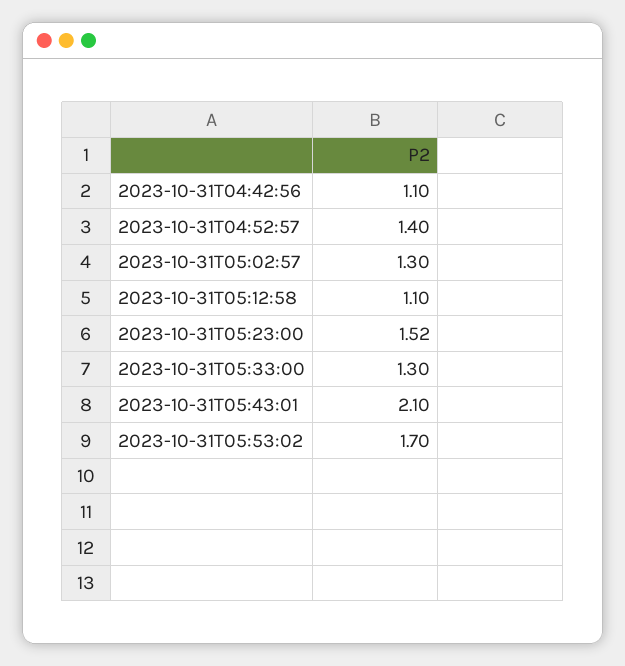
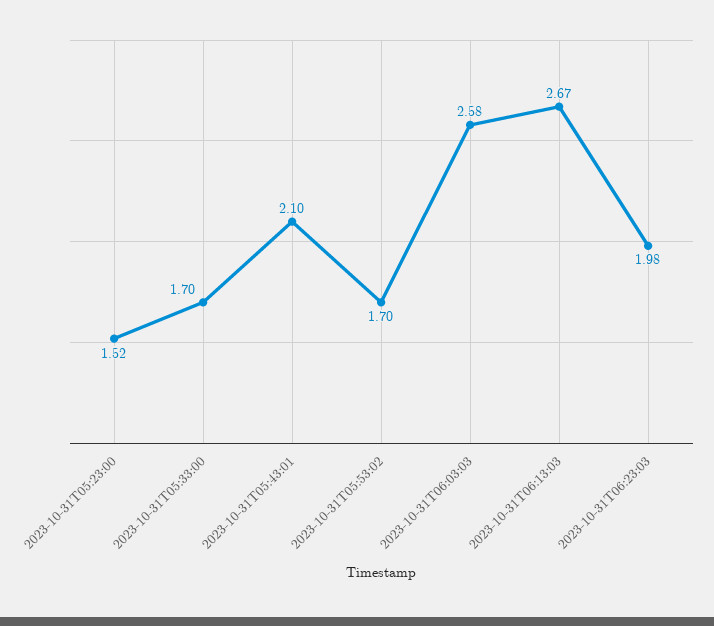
2023-10-31T04:42:56: 1.1 -> none
2023-10-31T04:52:57: 1.4 -> none
2023-10-31T05:02:57: 1.3 -> none
2023-10-31T05:12:58: 1.1 -> none
2023-10-31T05:33:00: 1.3 -> 1.7
2023-10-31T06:03:03: none -> 2.58
2023-10-31T06:13:03: none -> 2.67
2023-10-31T06:23:03: none -> 1.98

